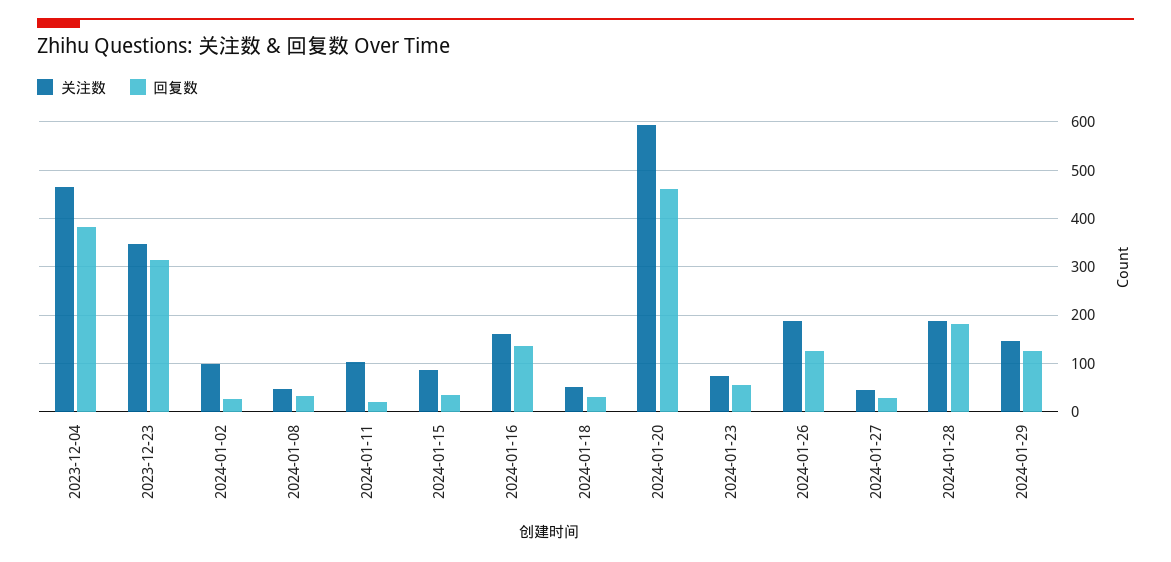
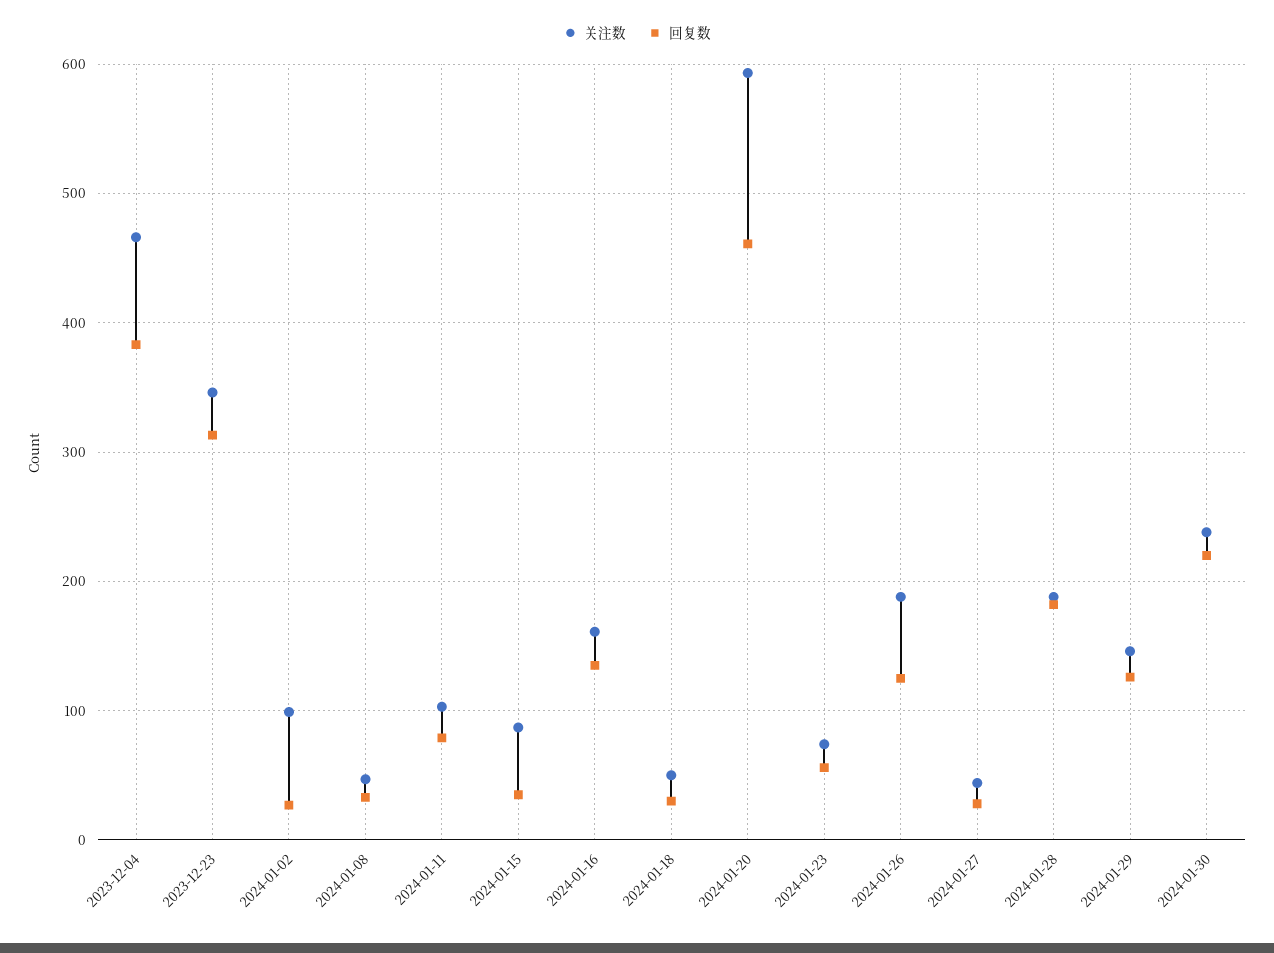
回复数, 2024-01-11: 20 -> 80
关注数, 2024-01-30: none -> 240
回复数, 2024-01-30: none -> 220

